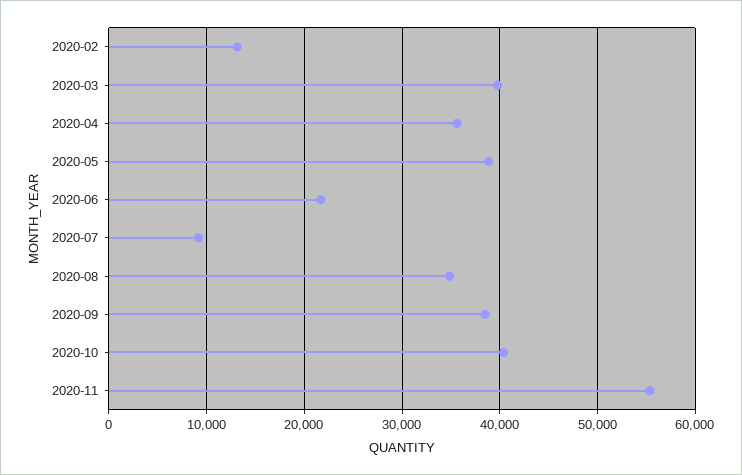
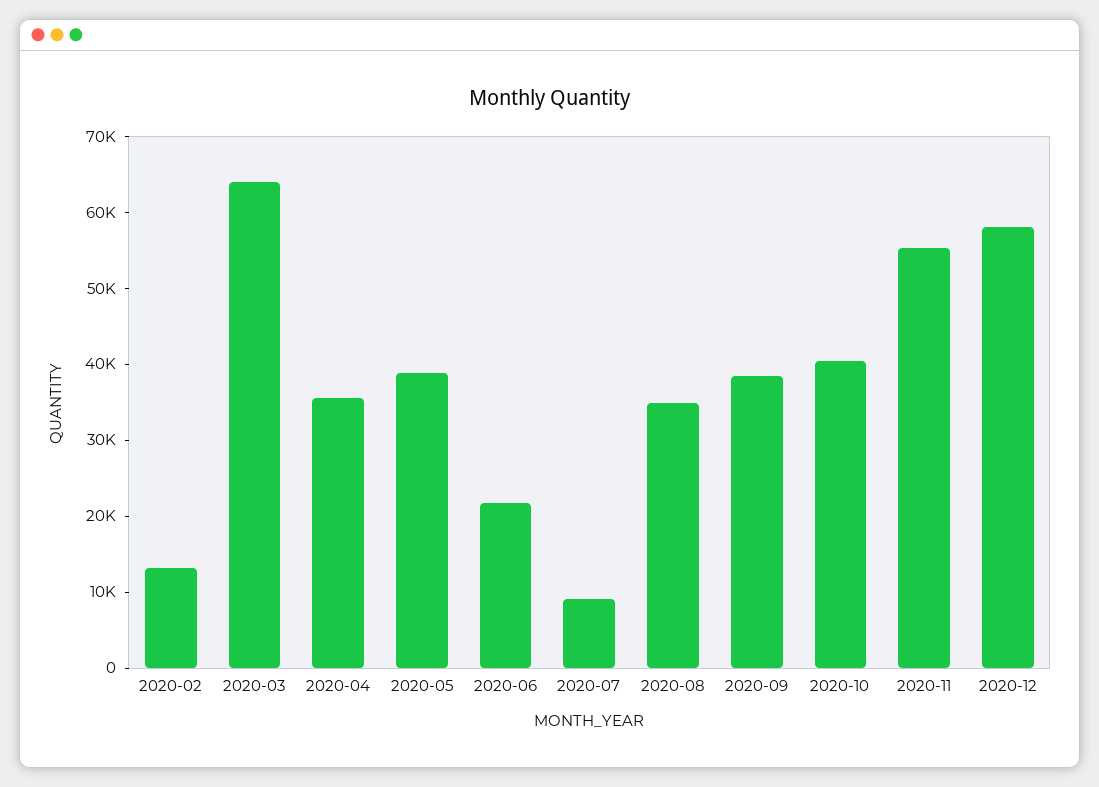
2020-03: 40000 -> 64000
2020-12: none -> 58000

